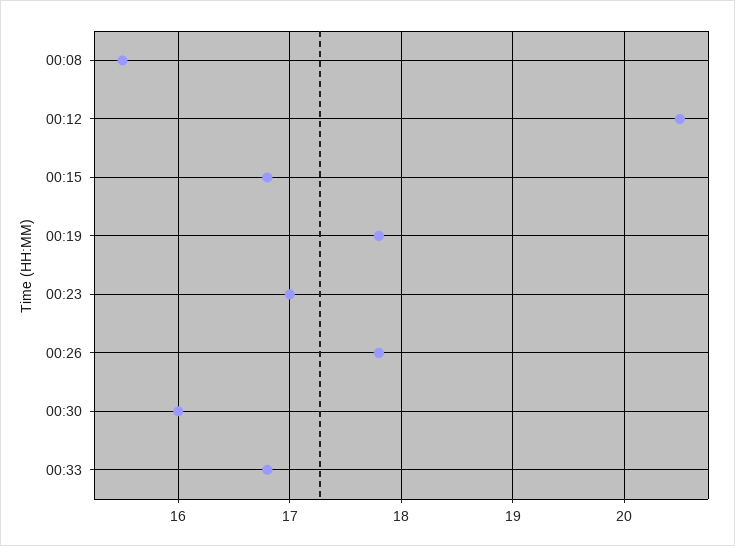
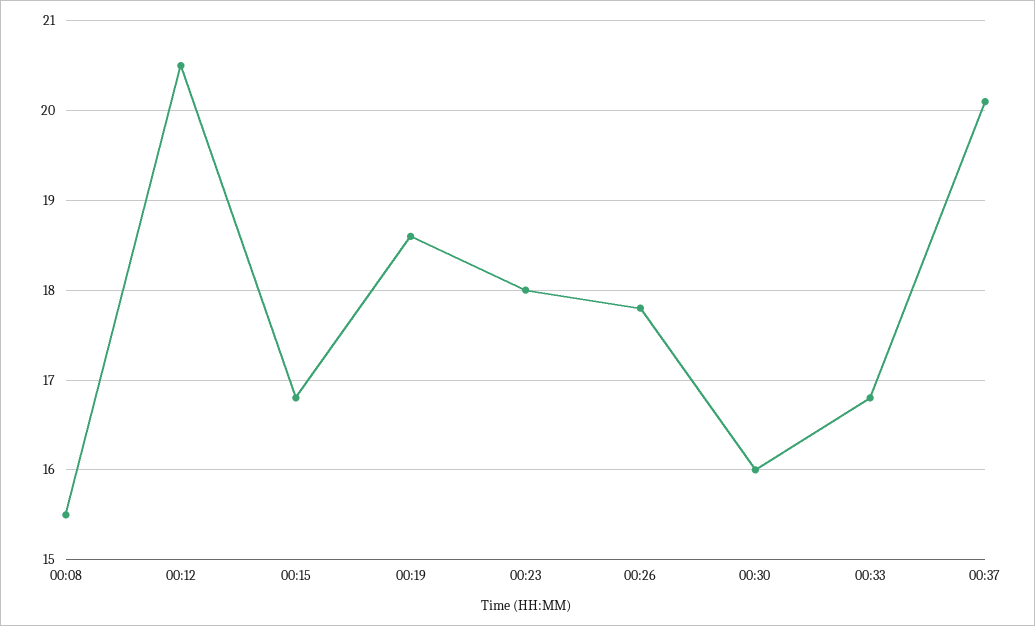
00:19: 17.8 -> 18.6
00:23: 17 -> 18
00:37: none -> 20.1

